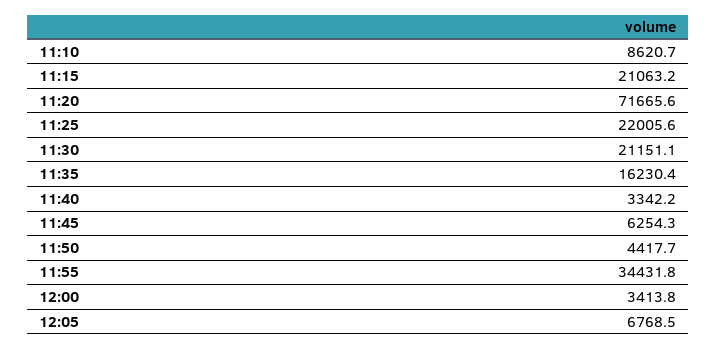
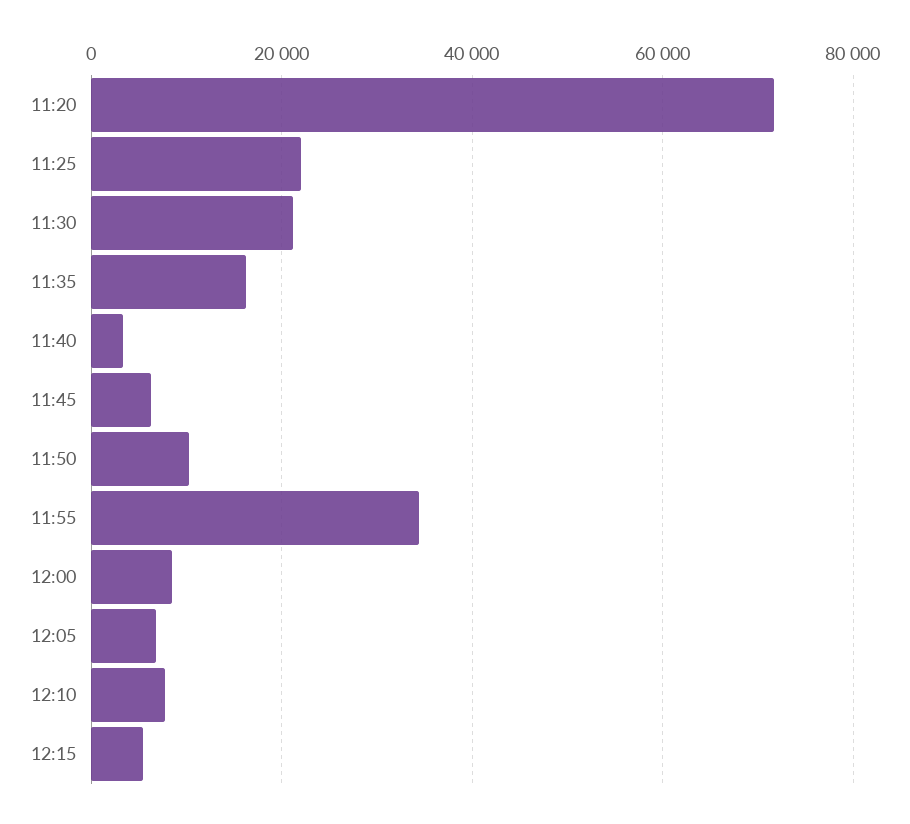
11:10: 8620.7 -> none
11:15: 21063.2 -> none
11:50: 4417.7 -> 10000
12:00: 3413.8 -> 8000
12:10: none -> 8000
12:15: none -> 6000

